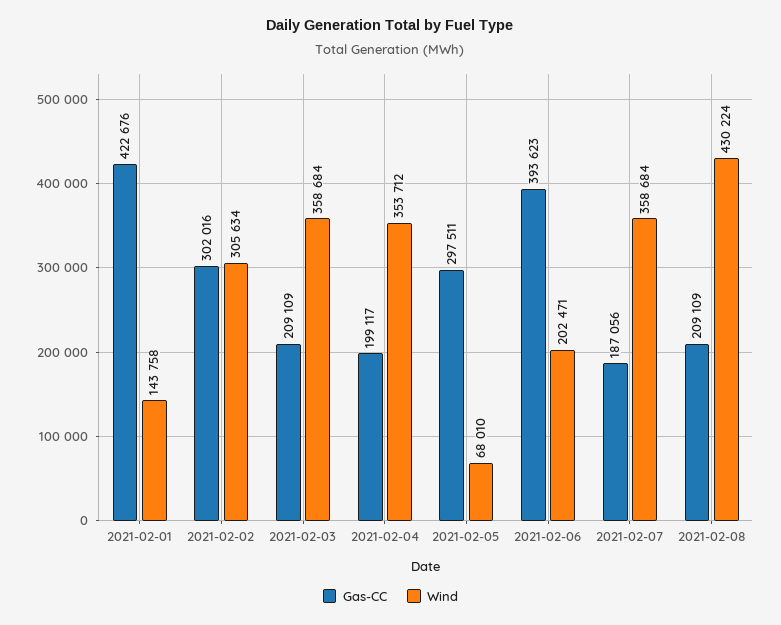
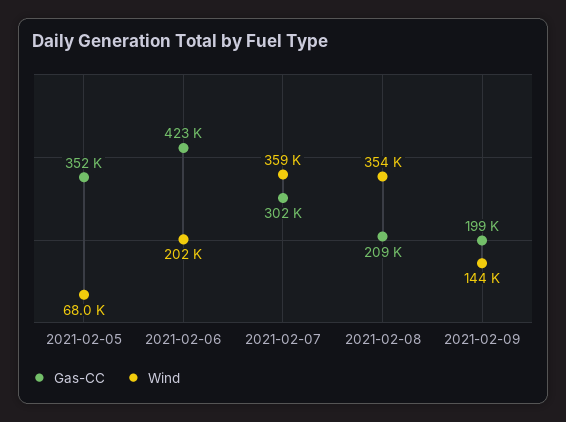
Gas-CC, 2021-02-01: 422676 -> none
Wind, 2021-02-01: 143758 -> none
Gas-CC, 2021-02-02: 302016 -> none
Wind, 2021-02-02: 305634 -> none
Gas-CC, 2021-02-03: 209109 -> none
Wind, 2021-02-03: 358684 -> none
Gas-CC, 2021-02-04: 199117 -> none
Wind, 2021-02-04: 353712 -> none
Gas-CC, 2021-02-05: 297511 -> 352000
Gas-CC, 2021-02-06: 393623 -> 423000
Gas-CC, 2021-02-07: 187056 -> 302000
Wind, 2021-02-08: 430224 -> 354000
Gas-CC, 2021-02-09: none -> 199000
Wind, 2021-02-09: none -> 144000

